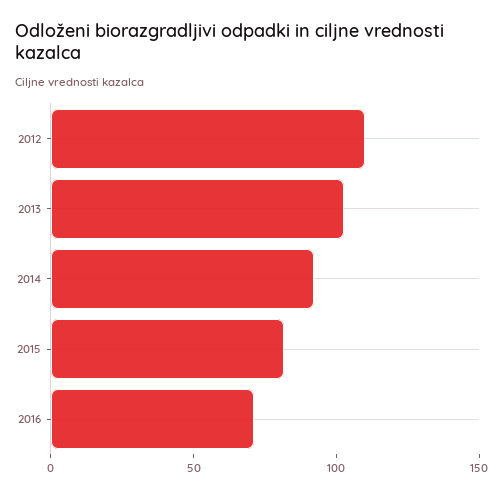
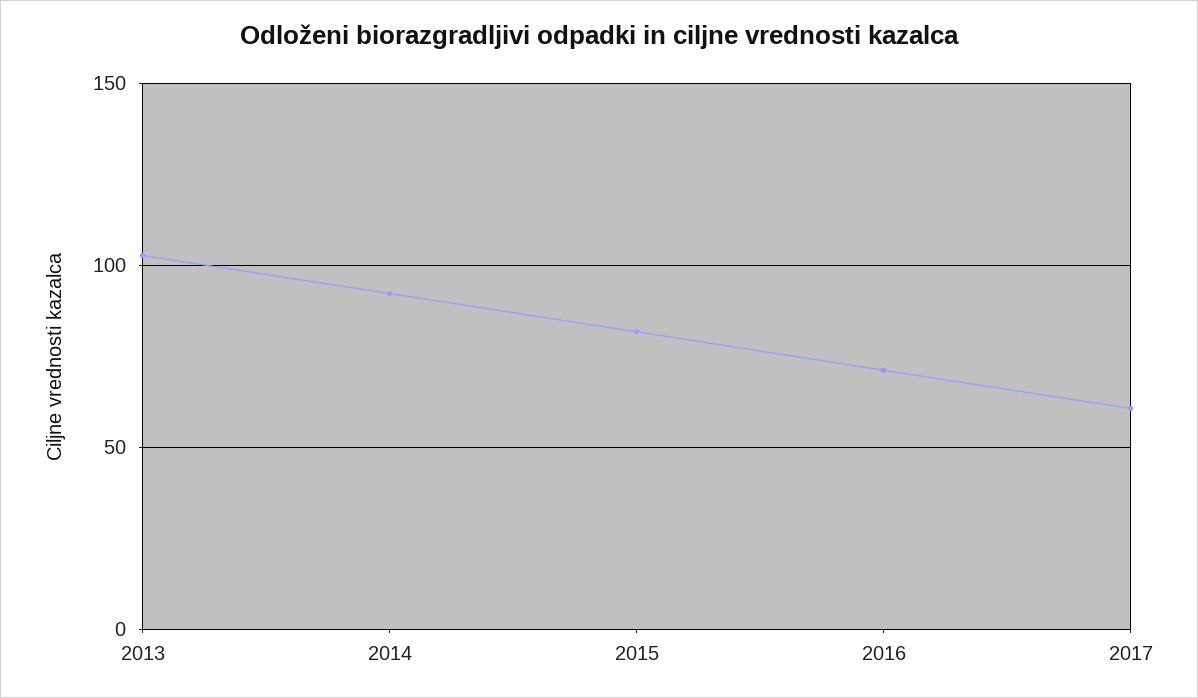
2012: 110 -> none
2017: none -> 60

